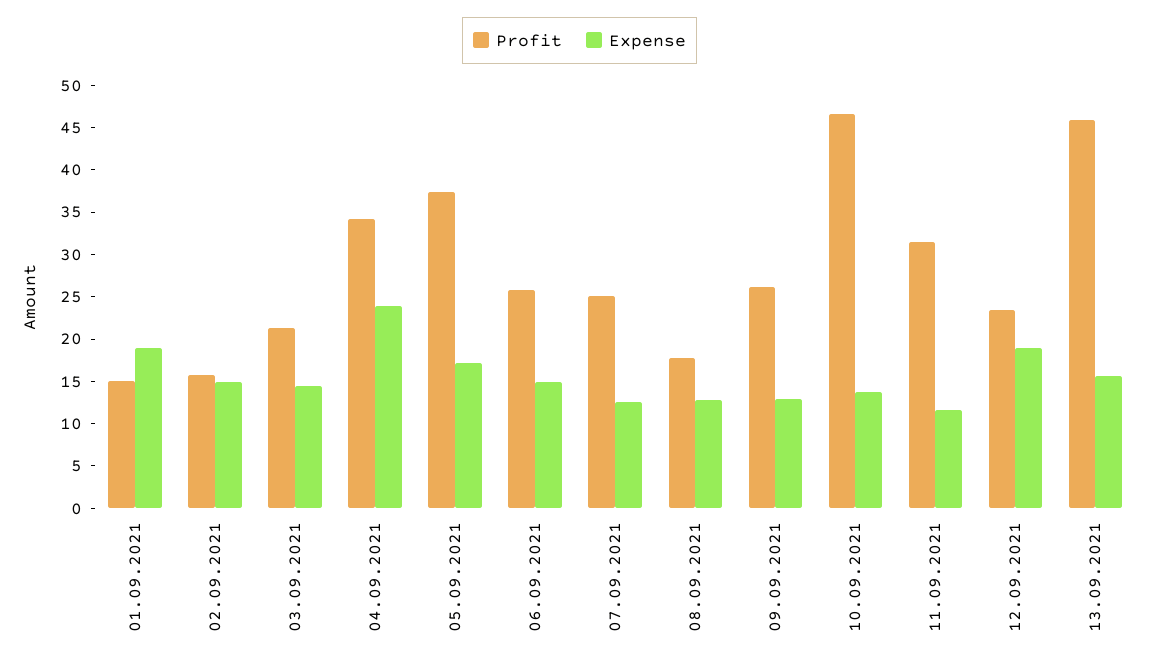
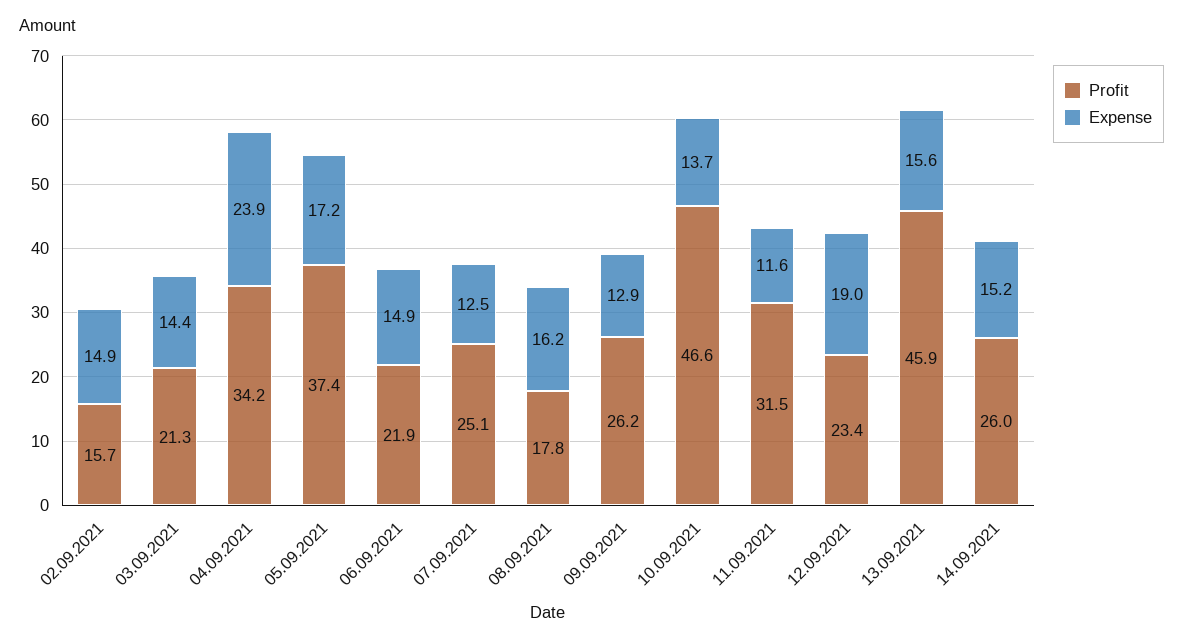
Profit, 01.09.2021: 15 -> none
Expense, 01.09.2021: 19 -> none
Profit, 06.09.2021: 26 -> 21.9
Expense, 08.09.2021: 13 -> 16.2
Profit, 14.09.2021: none -> 26
Expense, 14.09.2021: none -> 15.2

